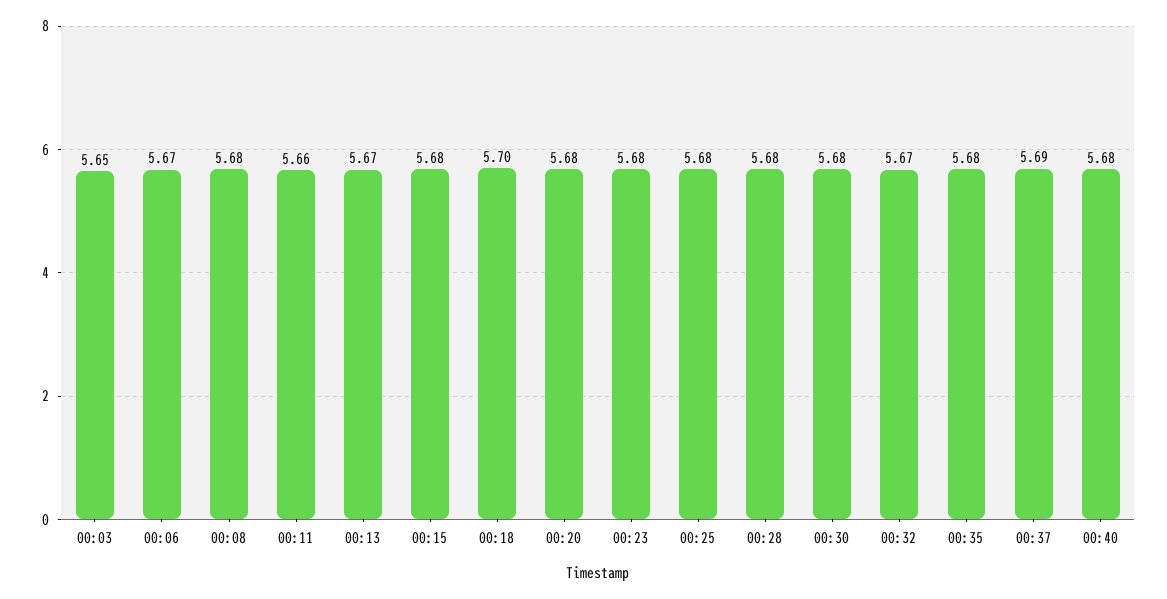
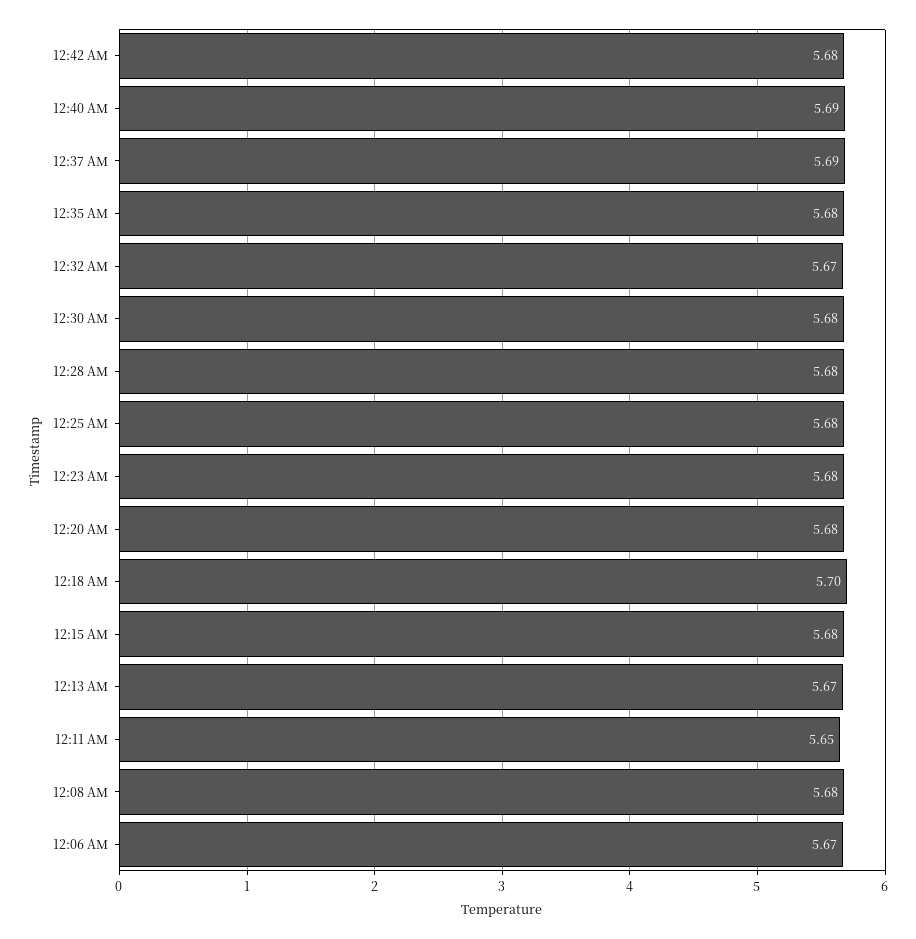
00:03: 5.65 -> none
00:11: 5.66 -> 5.65
00:40: 5.68 -> 5.69
12:42 AM: none -> 5.68

